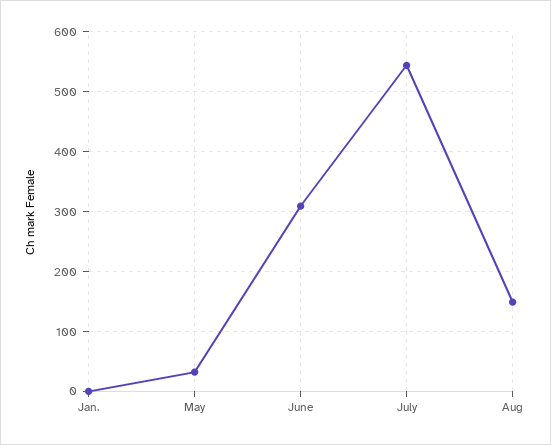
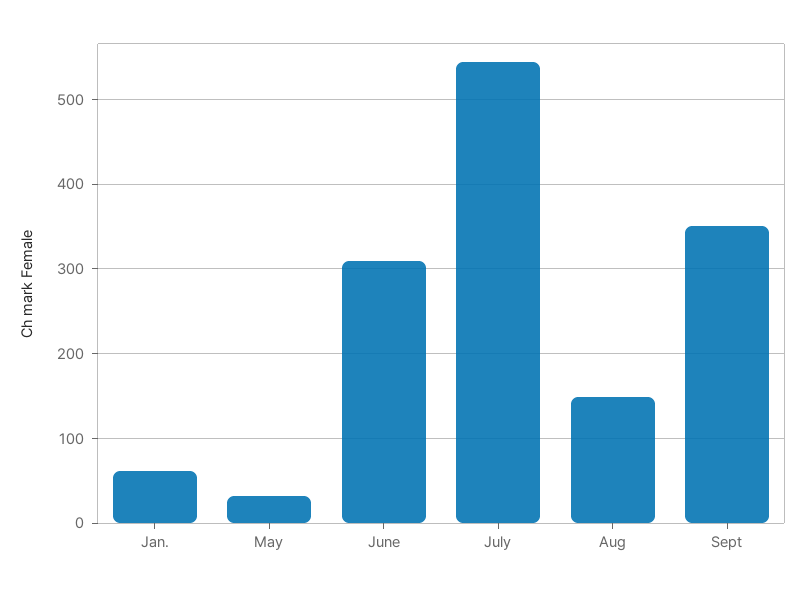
Jan.: 0 -> 60
Sept: none -> 350

